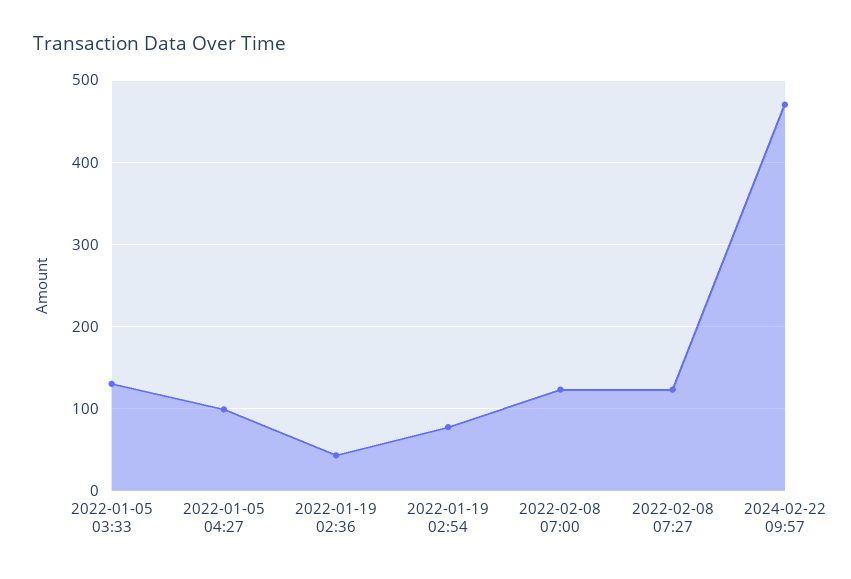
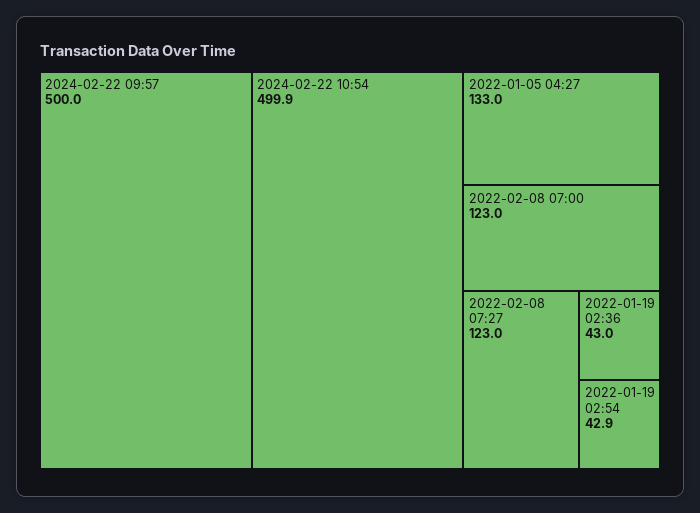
2022-01-05 03:33: 130 -> none
2022-01-05 04:27: 100 -> 133
2022-01-19 02:54: 80 -> 42.9
2024-02-22 09:57: 470 -> 500
2024-02-22 10:54: none -> 499.9

